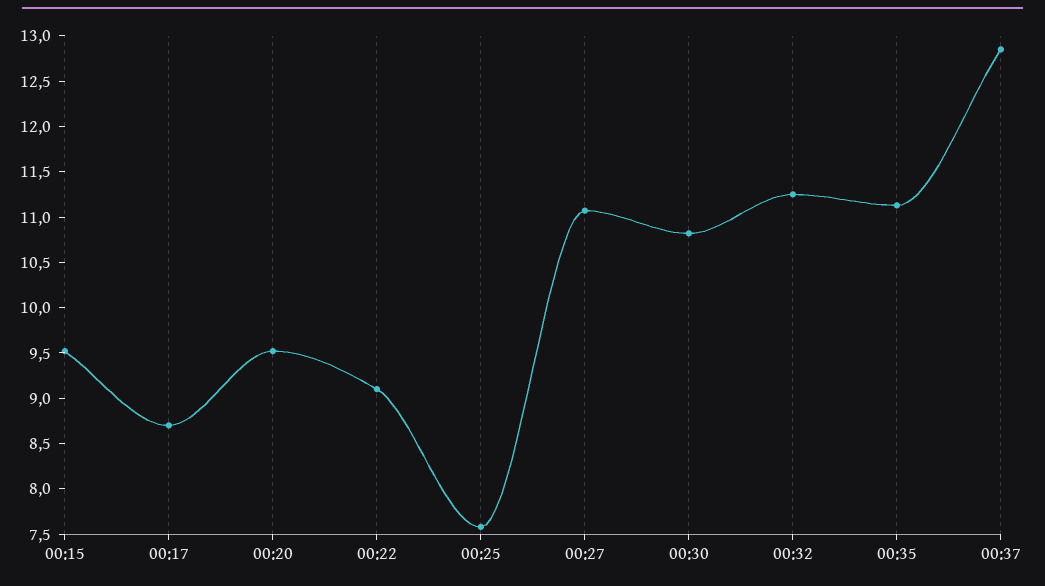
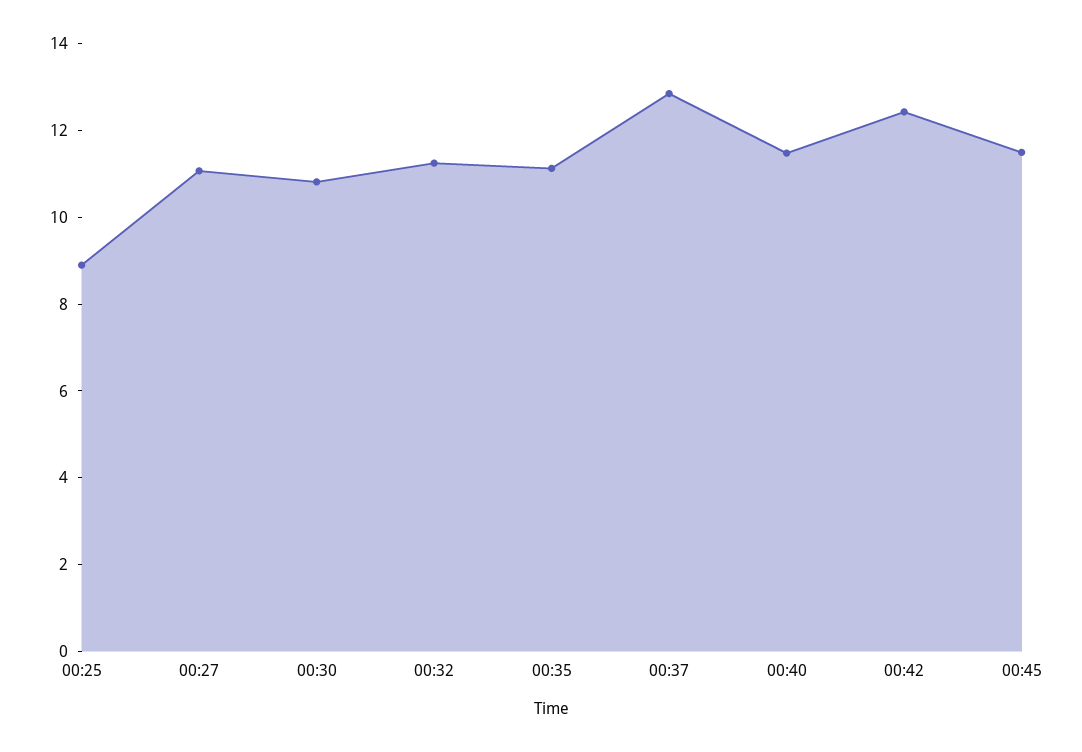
00:15: 9.5 -> none
00:17: 8.7 -> none
00:20: 9.5 -> none
00:22: 9.1 -> none
00:25: 7.6 -> 9
00:40: none -> 11.5
00:42: none -> 12.5
00:45: none -> 11.5

